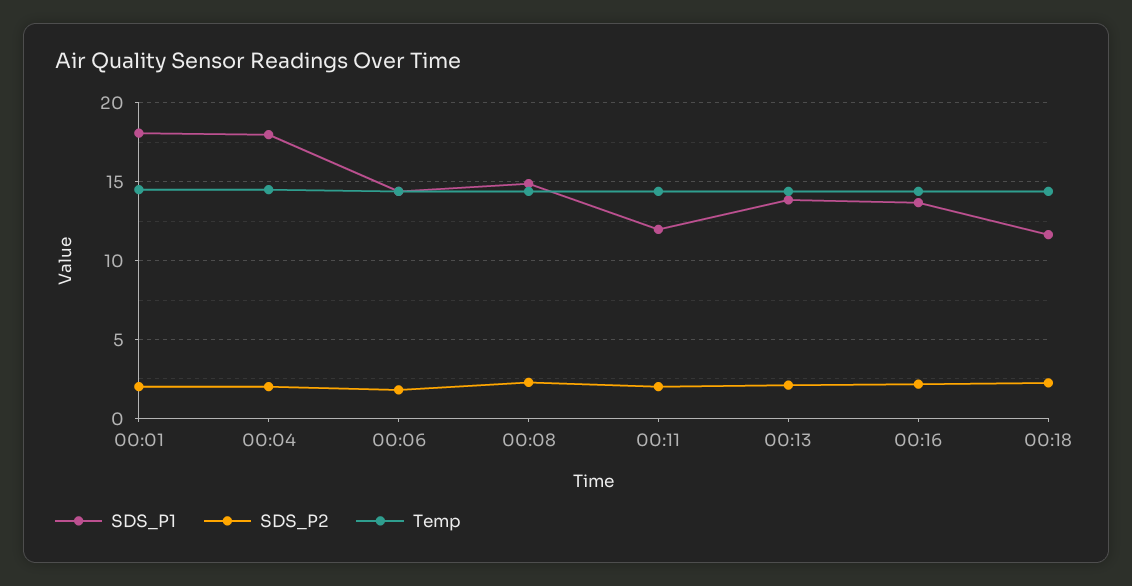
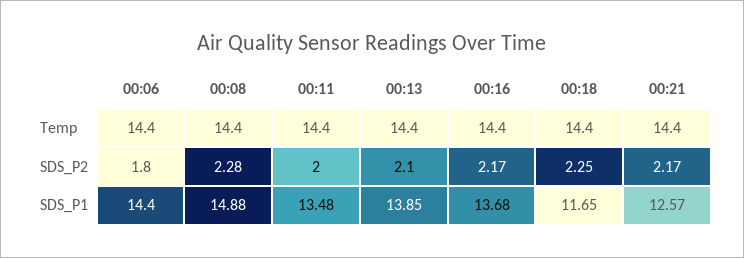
SDS_P1, 00:01: 18 -> none
SDS_P2, 00:01: 2 -> none
Temp, 00:01: 14.5 -> none
SDS_P1, 00:04: 18 -> none
SDS_P2, 00:04: 2 -> none
Temp, 00:04: 14.5 -> none
SDS_P1, 00:11: 12 -> 13.48
Temp, 00:21: none -> 14.4
SDS_P2, 00:21: none -> 2.17
SDS_P1, 00:21: none -> 12.57

